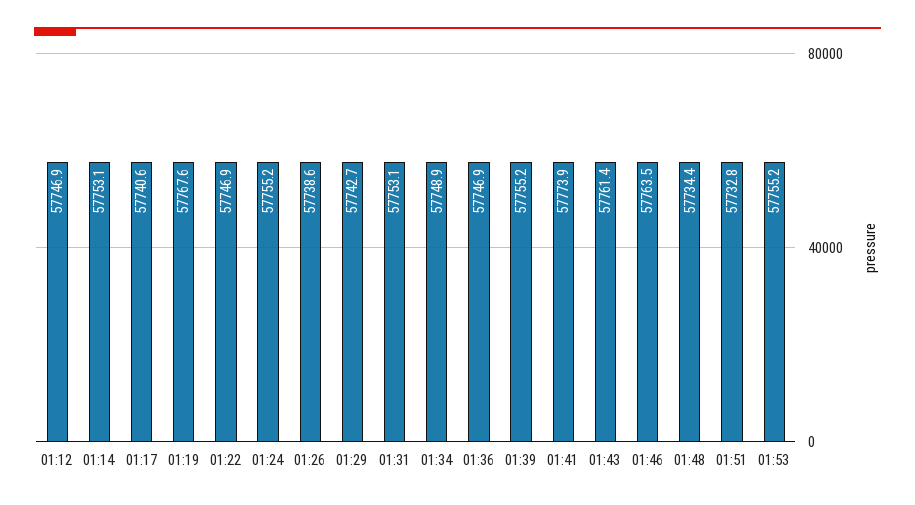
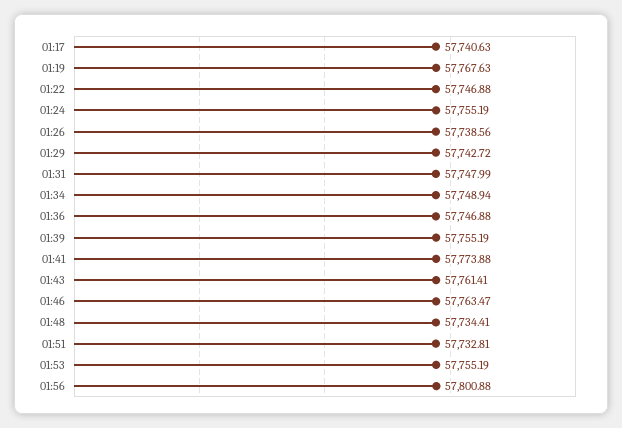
01:12: 57746.9 -> none
01:14: 57753.1 -> none
01:31: 57753.1 -> 57747.99
01:56: none -> 57800.88

